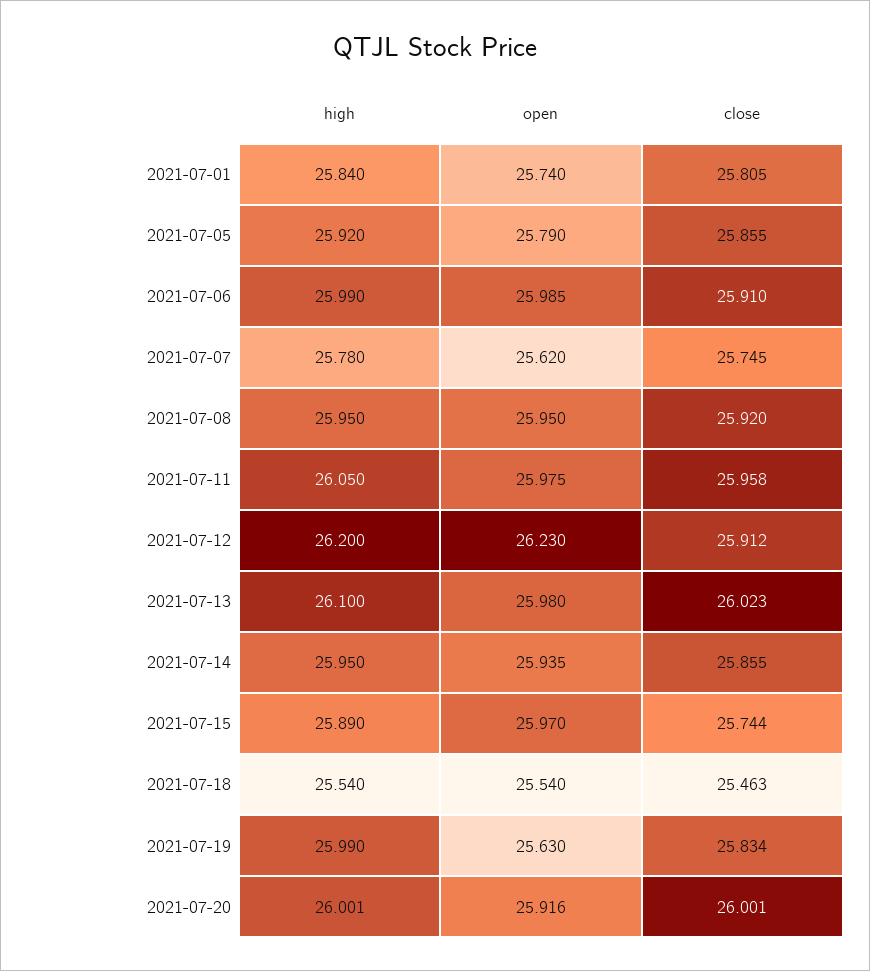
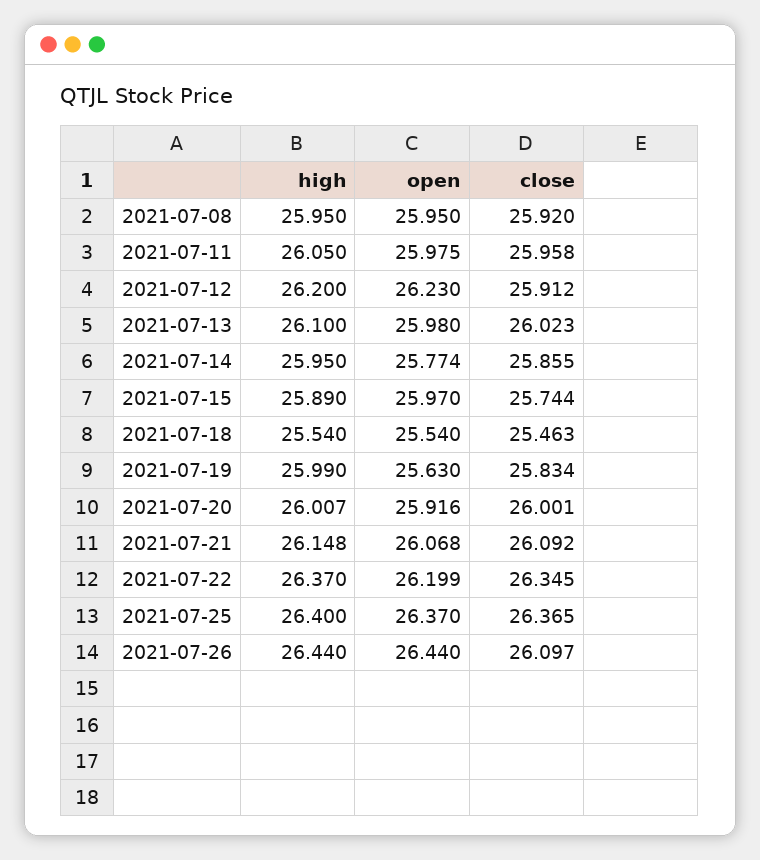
high, 2021-07-01: 25.84 -> none
open, 2021-07-01: 25.74 -> none
close, 2021-07-01: 25.805 -> none
high, 2021-07-05: 25.92 -> none
open, 2021-07-05: 25.79 -> none
close, 2021-07-05: 25.855 -> none
high, 2021-07-06: 25.99 -> none
open, 2021-07-06: 25.985 -> none
close, 2021-07-06: 25.91 -> none
high, 2021-07-07: 25.78 -> none
open, 2021-07-07: 25.62 -> none
close, 2021-07-07: 25.745 -> none
open, 2021-07-14: 25.935 -> 25.774
high, 2021-07-20: 26.001 -> 26.007
high, 2021-07-21: none -> 26.148
open, 2021-07-21: none -> 26.068
close, 2021-07-21: none -> 26.092
high, 2021-07-22: none -> 26.37
open, 2021-07-22: none -> 26.199
close, 2021-07-22: none -> 26.345
high, 2021-07-25: none -> 26.4
open, 2021-07-25: none -> 26.37
close, 2021-07-25: none -> 26.365
high, 2021-07-26: none -> 26.44
open, 2021-07-26: none -> 26.44
close, 2021-07-26: none -> 26.097

